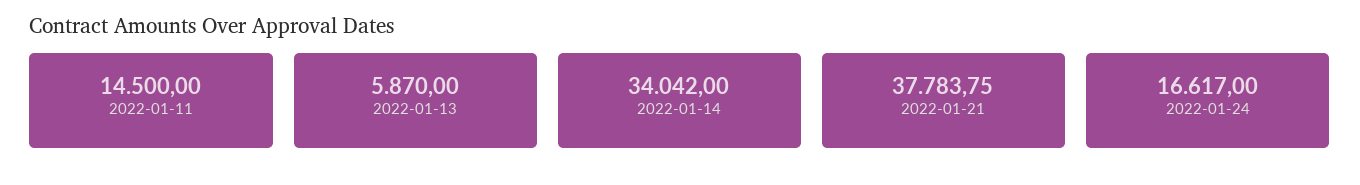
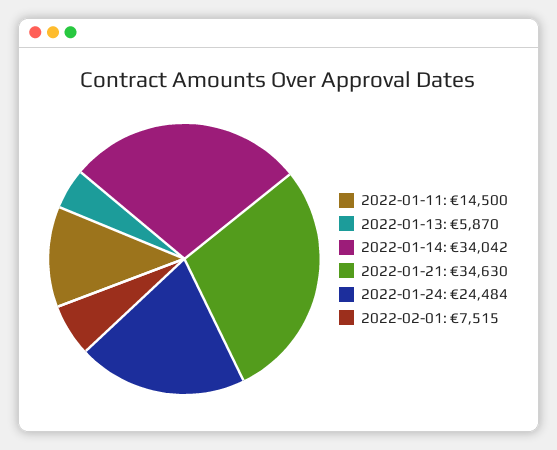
2022-01-21: 37783.75 -> 34630
2022-01-24: 16617 -> 24484
2022-02-01: none -> 7515

